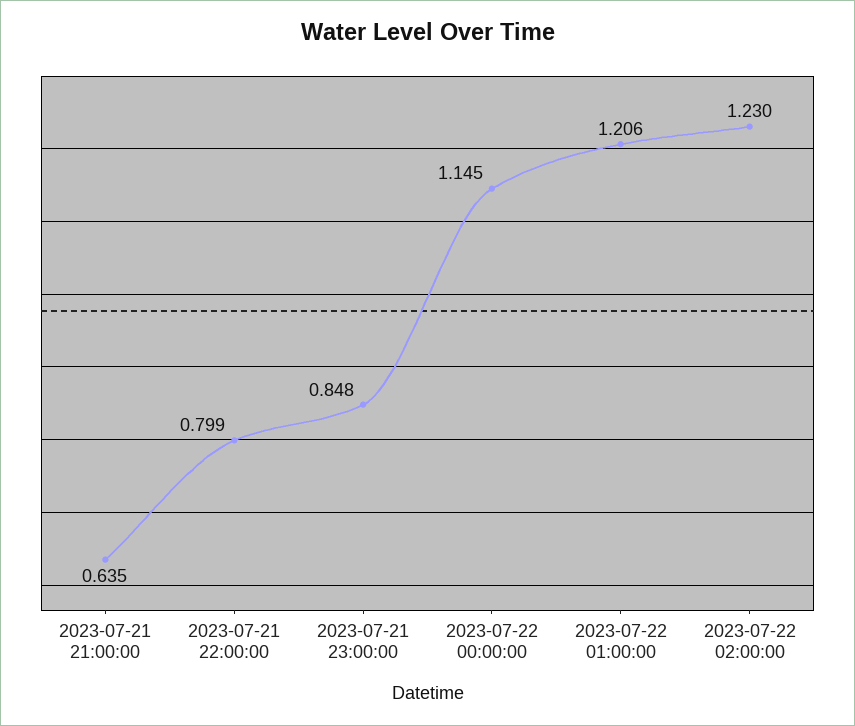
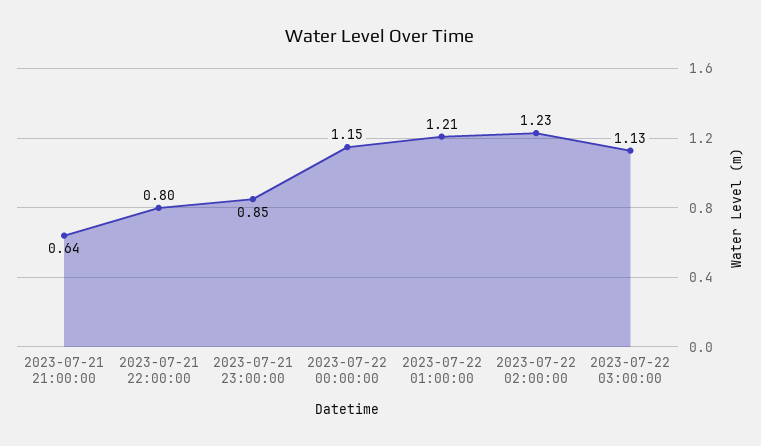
2023-07-22 03:00:00: none -> 1.13

